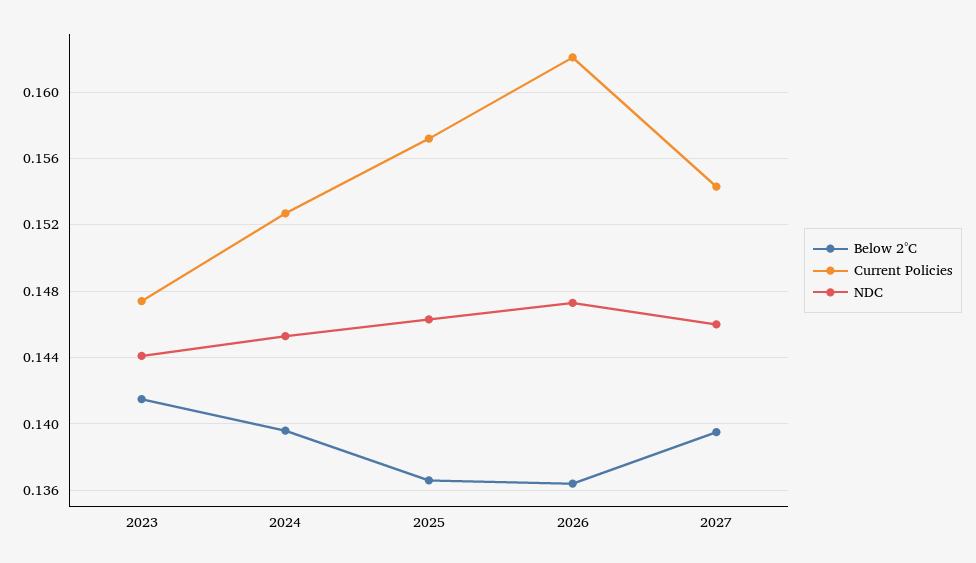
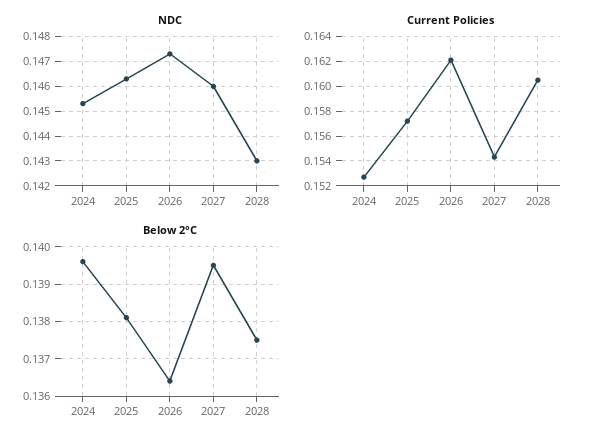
Below 2°C, 2023: 0.1415 -> none
Current Policies, 2023: 0.1475 -> none
NDC, 2023: 0.144 -> none
Below 2°C, 2025: 0.1365 -> 0.138
NDC, 2028: none -> 0.143
Current Policies, 2028: none -> 0.1605
Below 2°C, 2028: none -> 0.1375

